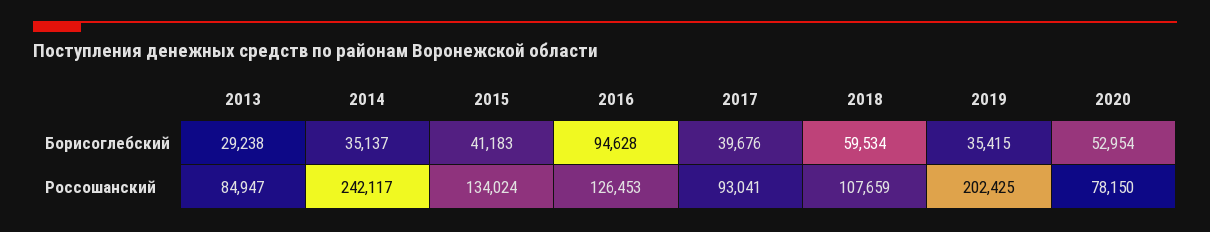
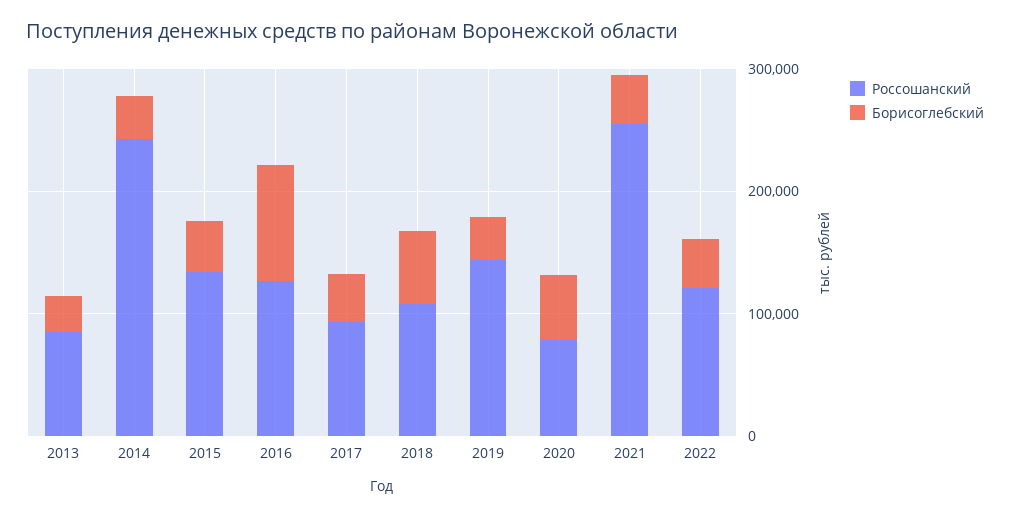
Россошанский, 2019: 202425 -> 140000
Россошанский, 2021: none -> 260000
Борисоглебский, 2021: none -> 40000
Россошанский, 2022: none -> 120000
Борисоглебский, 2022: none -> 40000

